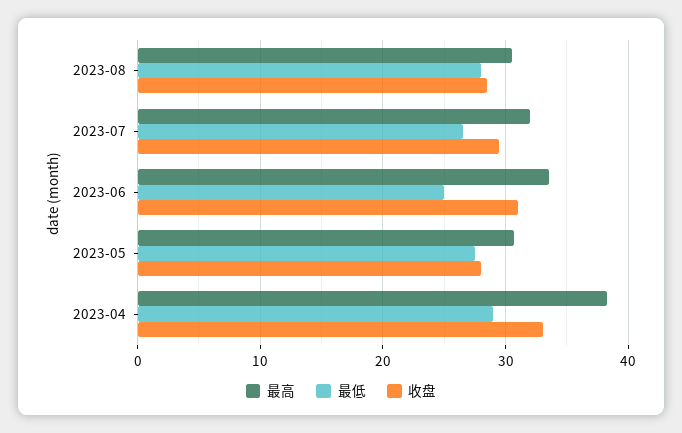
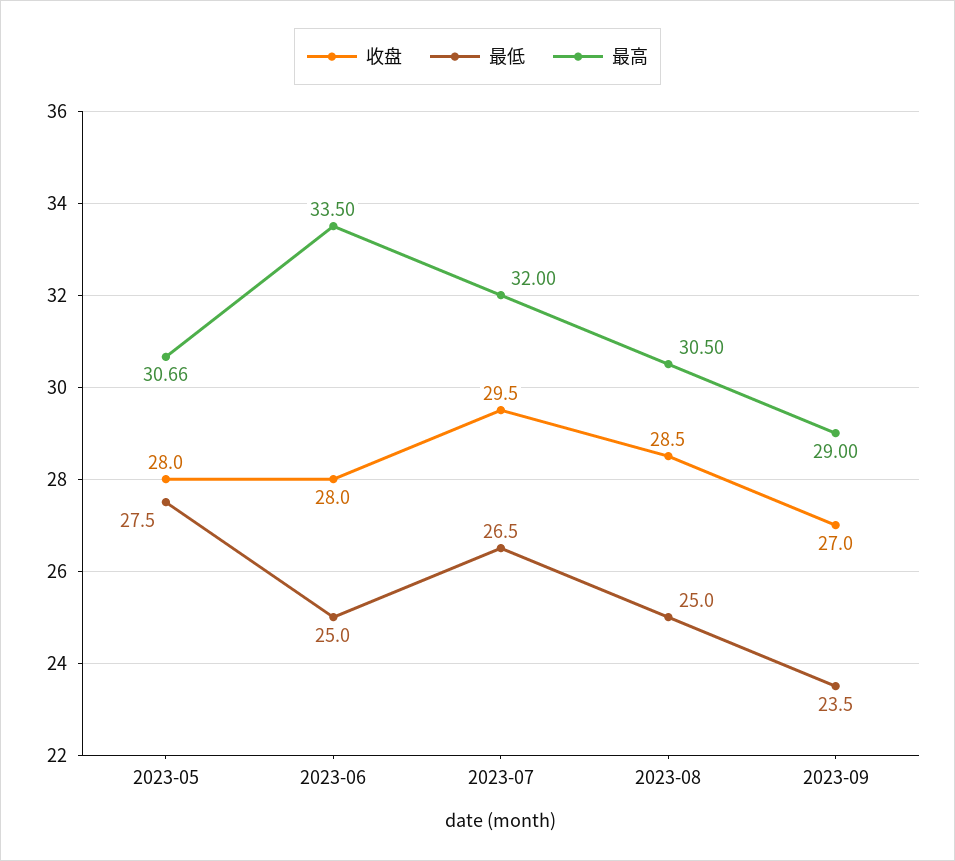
最低, 2023-08: 28 -> 25
收盘, 2023-06: 31 -> 28
最高, 2023-04: 38 -> none
最低, 2023-04: 29 -> none
收盘, 2023-04: 33 -> none
收盘, 2023-09: none -> 27
最低, 2023-09: none -> 23.5
最高, 2023-09: none -> 29

